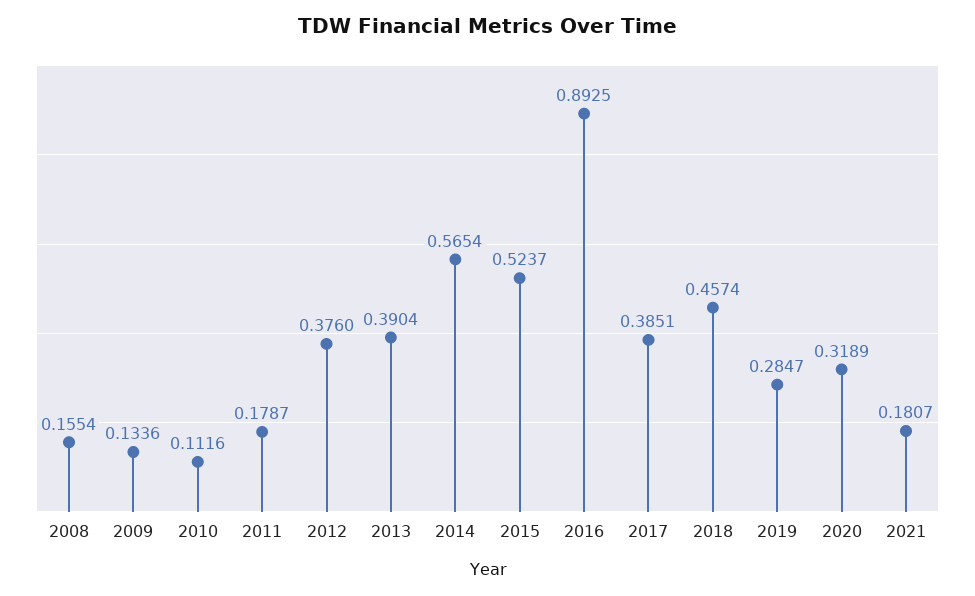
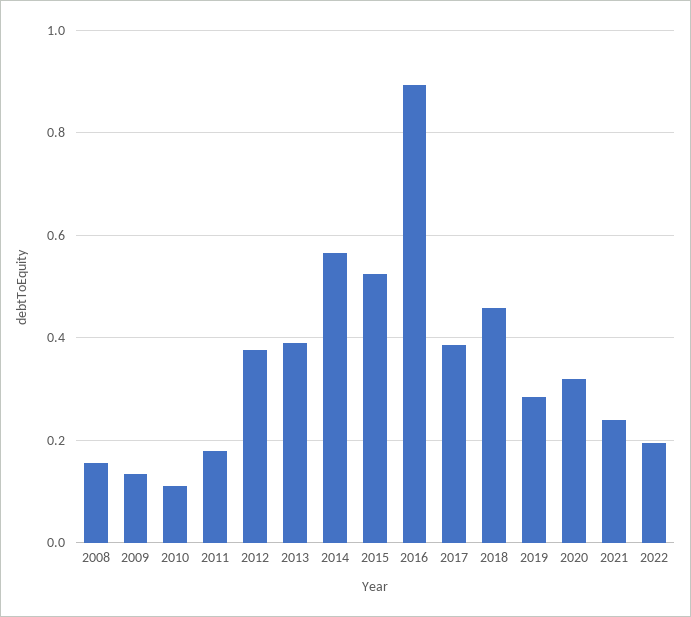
2021: 0.1807 -> 0.24
2022: none -> 0.2

